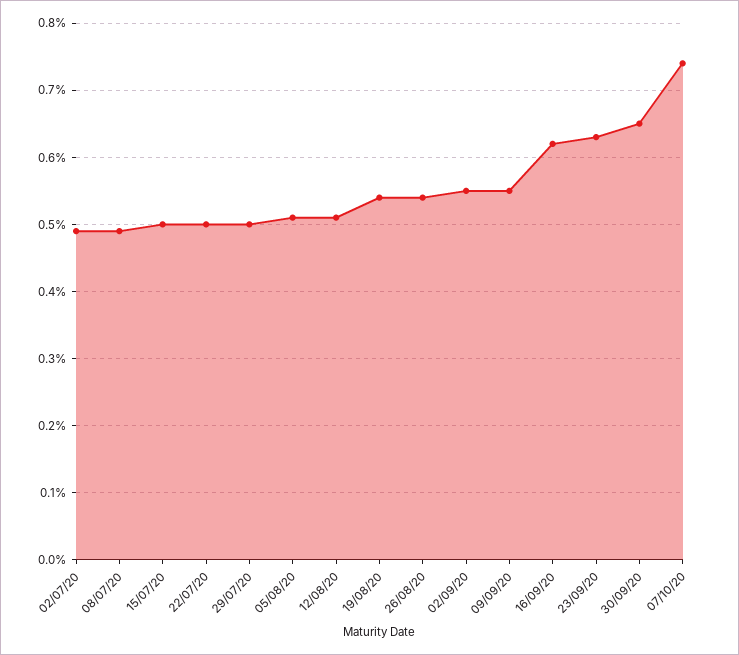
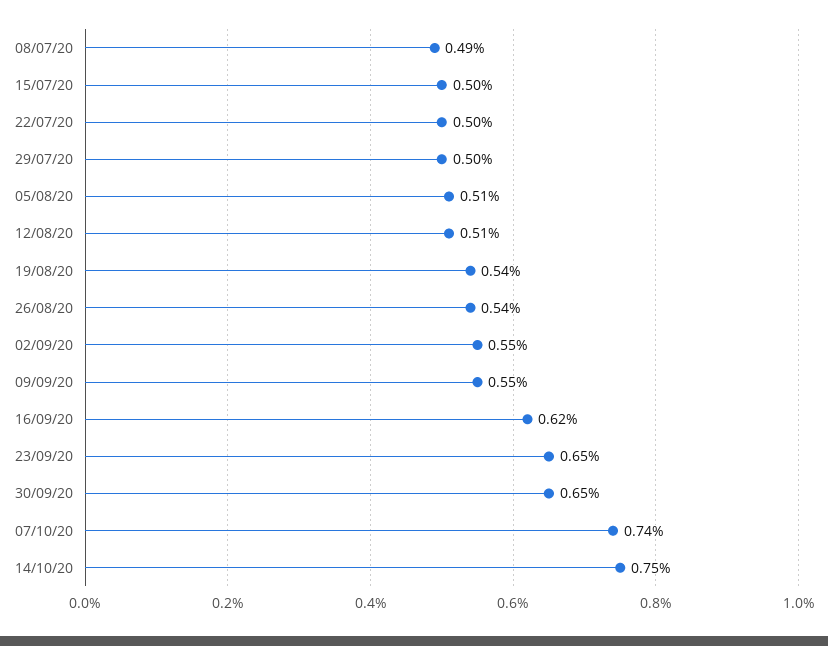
02/07/20: 0.49 -> none
23/09/20: 0.63 -> 0.65
14/10/20: none -> 0.75

